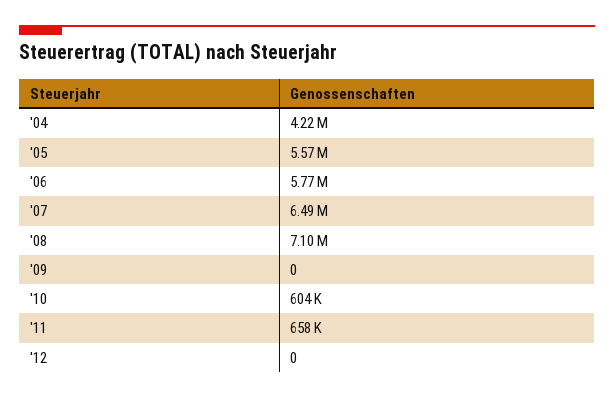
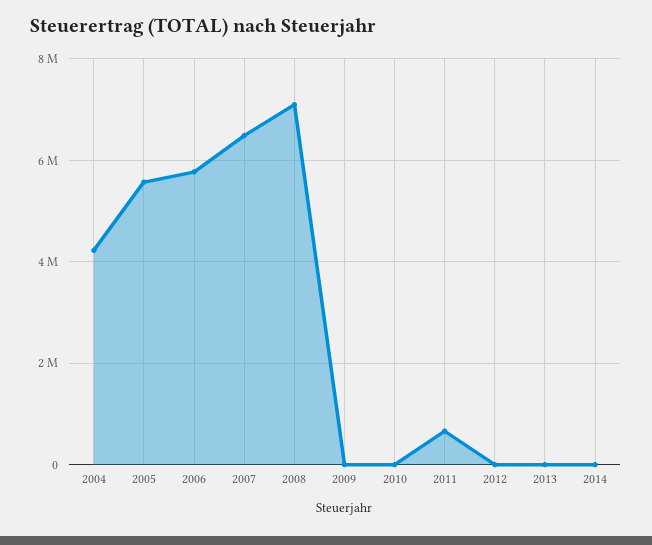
'10: 604000 -> 0
2013: none -> 0
2014: none -> 0

